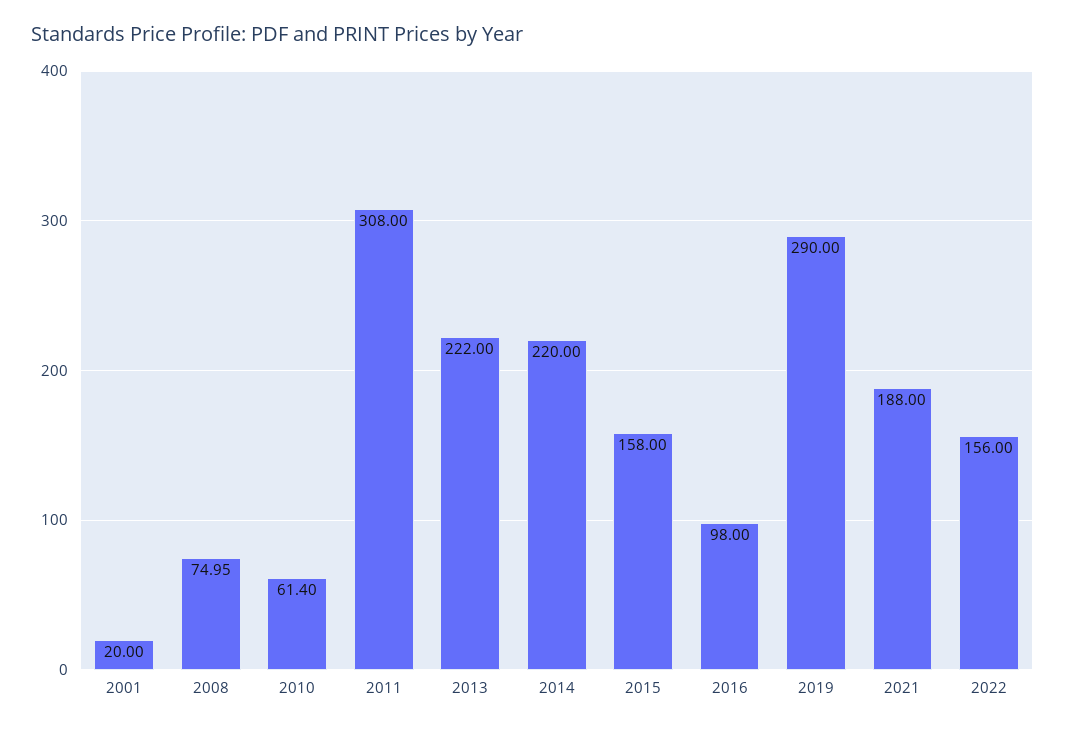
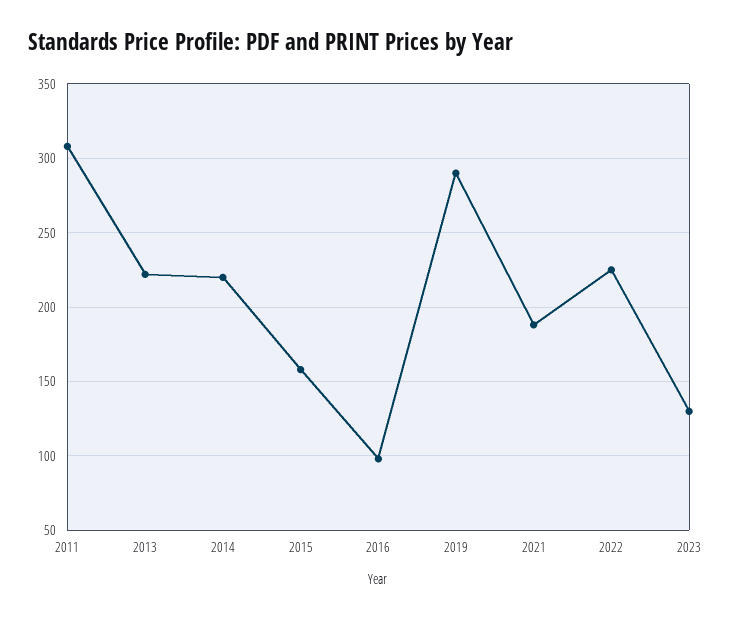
2001: 20 -> none
2008: 74.95 -> none
2010: 61.4 -> none
2022: 156 -> 225
2023: none -> 130

